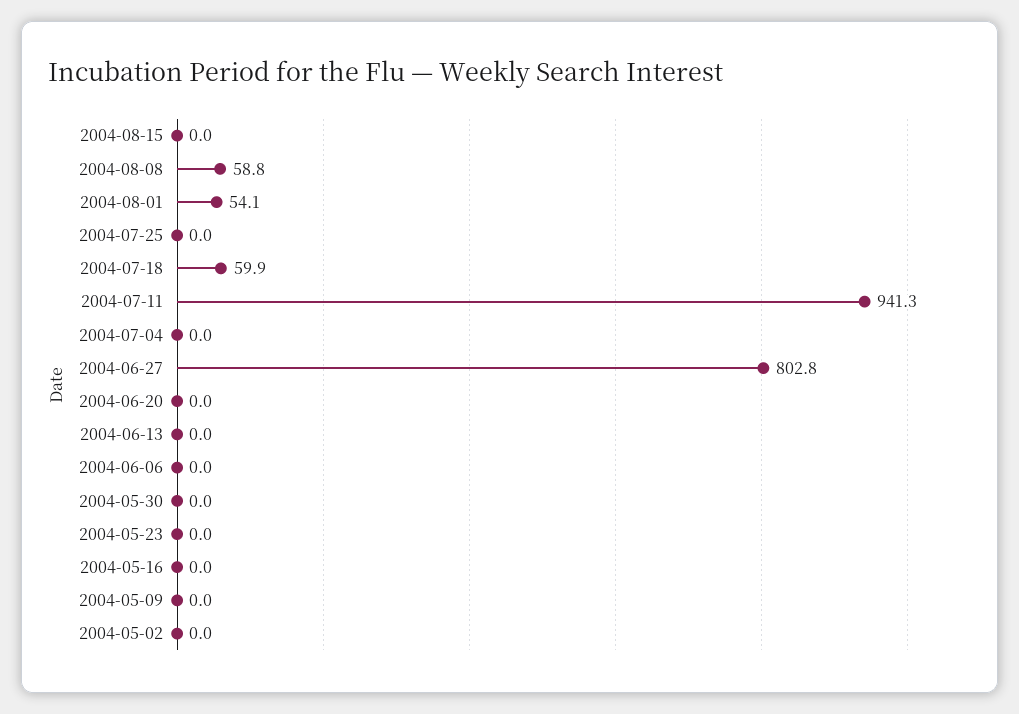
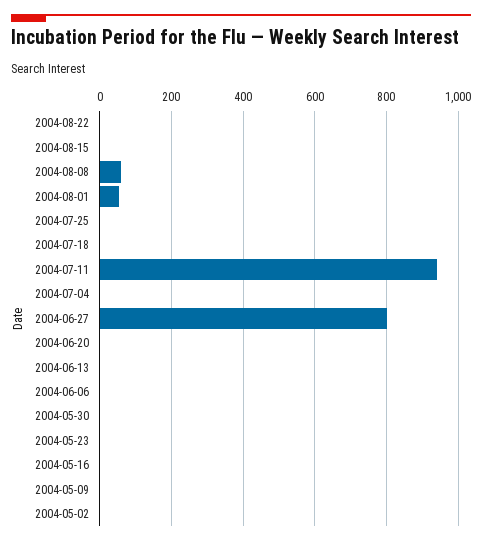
2004-07-18: 59.9 -> 0
2004-08-22: none -> 0

